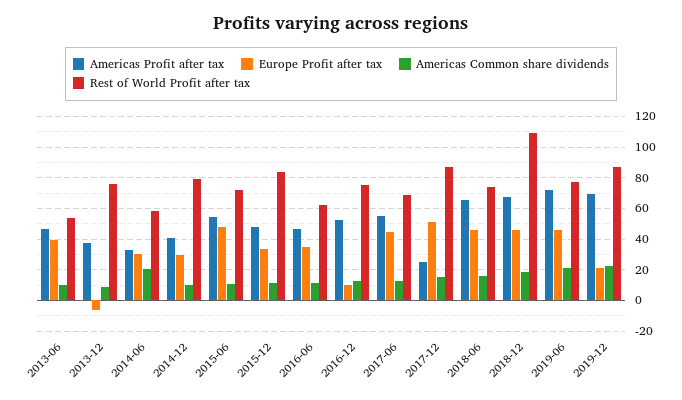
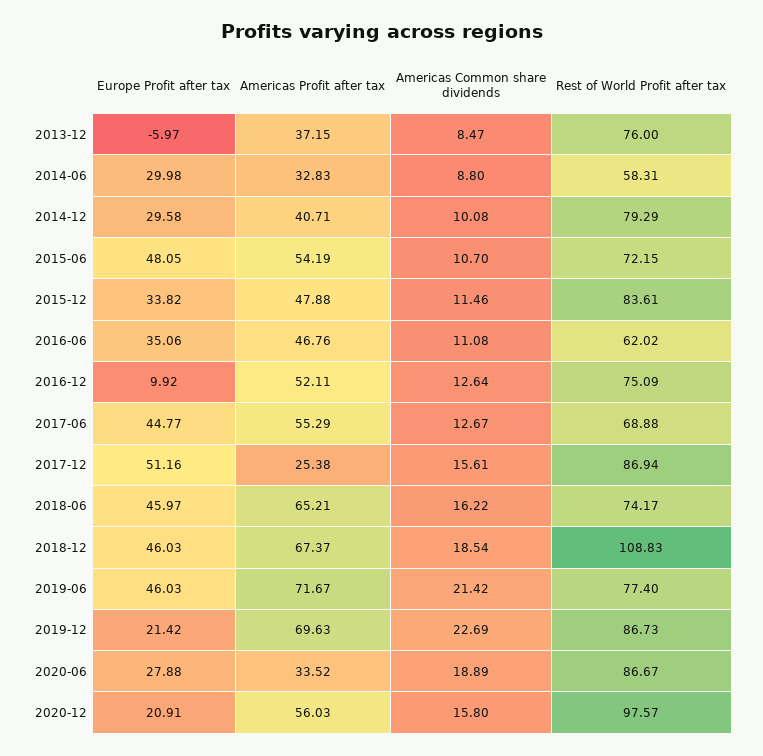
Americas Profit after tax, 2013-06: 45 -> none
Europe Profit after tax, 2013-06: 40 -> none
Americas Common share dividends, 2013-06: 10 -> none
Rest of World Profit after tax, 2013-06: 55 -> none
Americas Common share dividends, 2014-06: 20 -> 8.8
Europe Profit after tax, 2020-06: none -> 27.88
Americas Profit after tax, 2020-06: none -> 33.52
Americas Common share dividends, 2020-06: none -> 18.89
Rest of World Profit after tax, 2020-06: none -> 86.67
Europe Profit after tax, 2020-12: none -> 20.91
Americas Profit after tax, 2020-12: none -> 56.03
Americas Common share dividends, 2020-12: none -> 15.8
Rest of World Profit after tax, 2020-12: none -> 97.57

